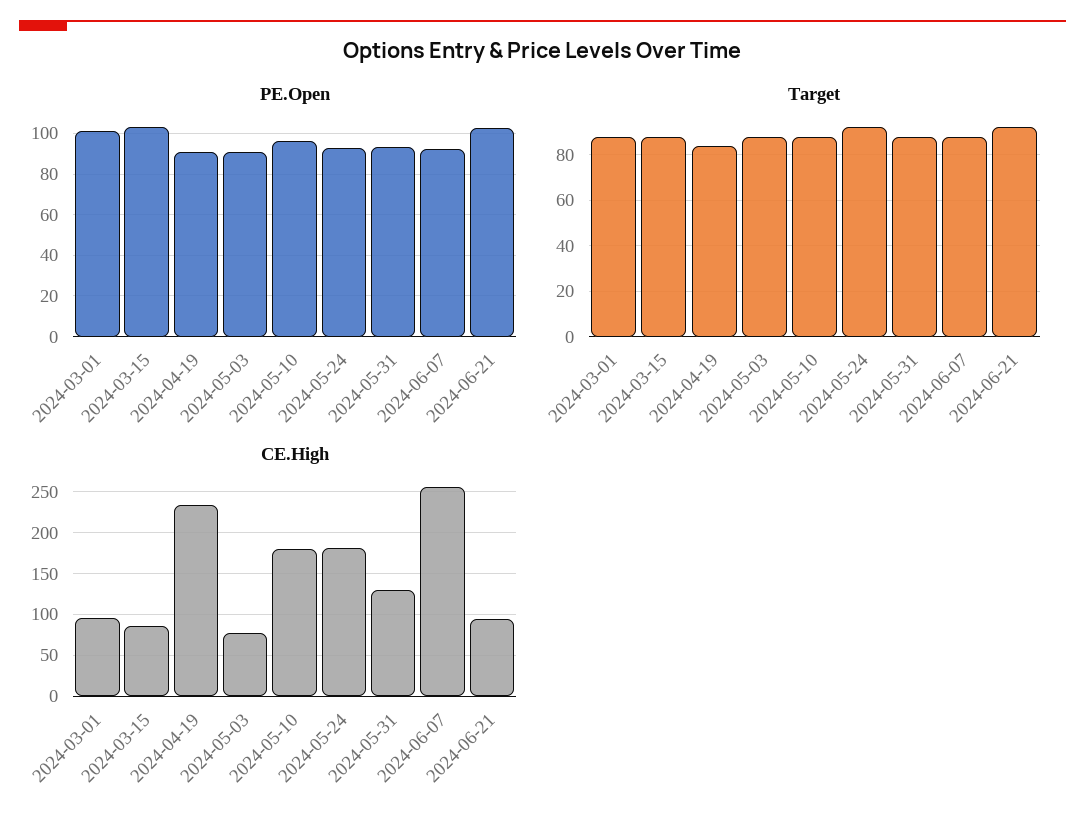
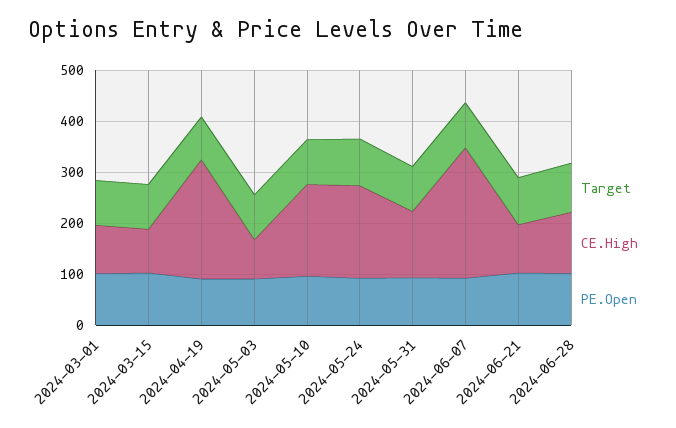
Target, 2024-06-28: none -> 100
CE.High, 2024-06-28: none -> 120
PE.Open, 2024-06-28: none -> 100

